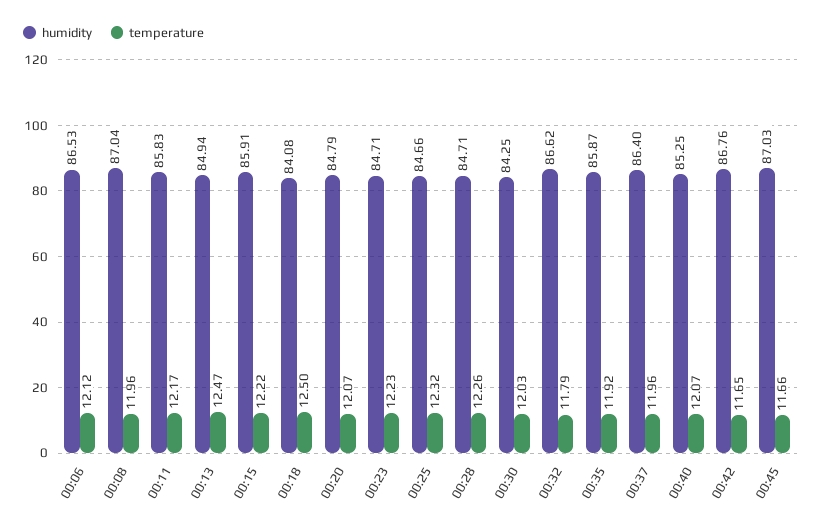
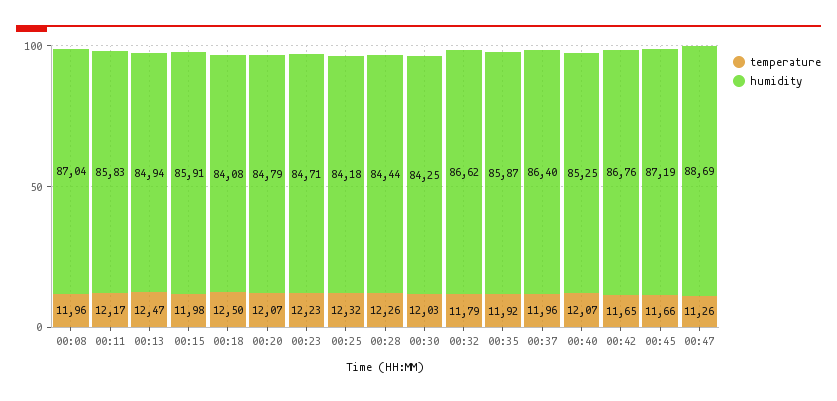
humidity, 00:06: 86.53 -> none
temperature, 00:06: 12.12 -> none
temperature, 00:15: 12.22 -> 11.98
humidity, 00:25: 84.66 -> 84.18
humidity, 00:28: 84.71 -> 84.44
humidity, 00:45: 87.03 -> 87.19
temperature, 00:47: none -> 11.26
humidity, 00:47: none -> 88.69

